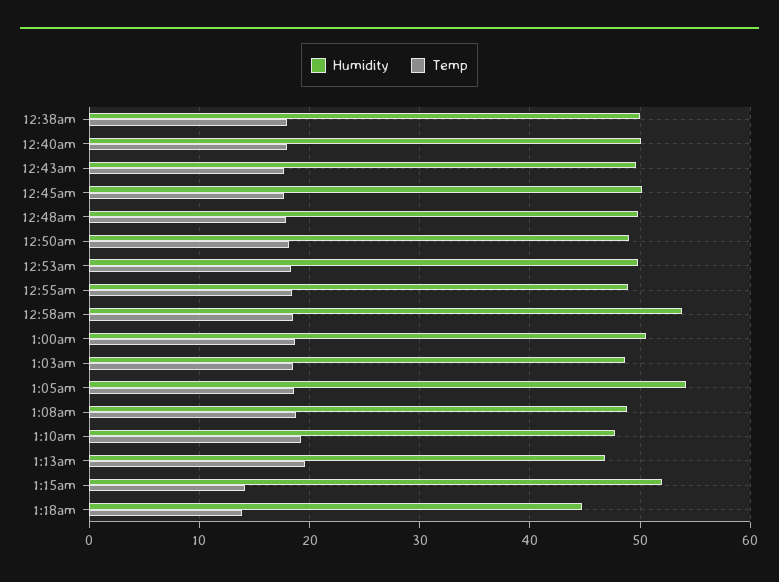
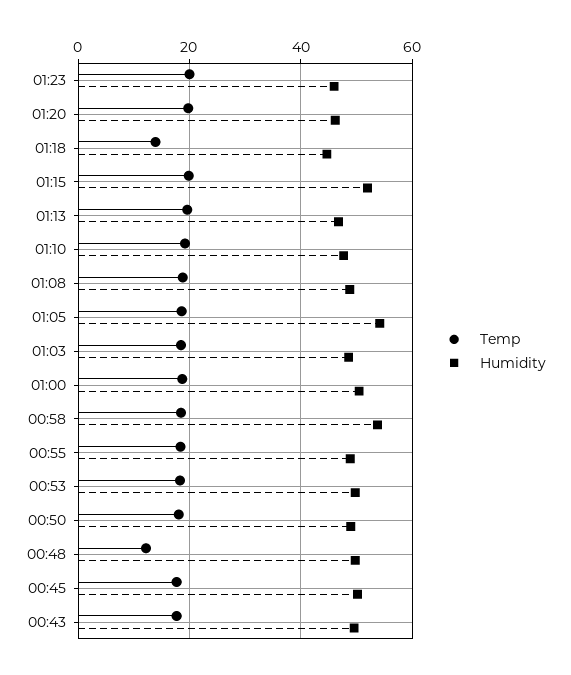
Humidity, 12:38am: 50 -> none
Temp, 12:38am: 18 -> none
Humidity, 12:40am: 50 -> none
Temp, 12:40am: 18 -> none
Temp, 12:48am: 18 -> 12
Temp, 1:15am: 14 -> 20
Temp, 01:23: none -> 20
Humidity, 01:23: none -> 46
Temp, 01:20: none -> 20
Humidity, 01:20: none -> 46

